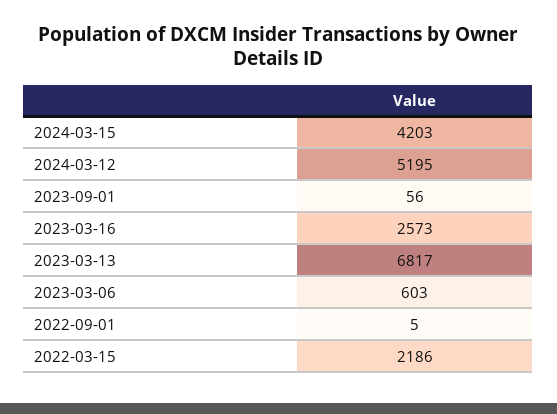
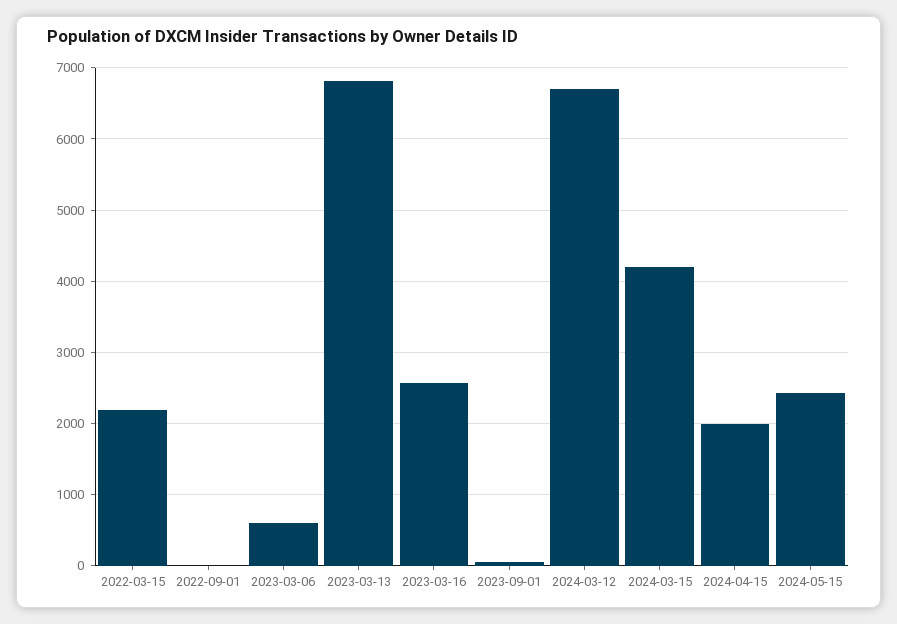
2024-03-12: 5195 -> 6700
2024-04-15: none -> 2000
2024-05-15: none -> 2400

